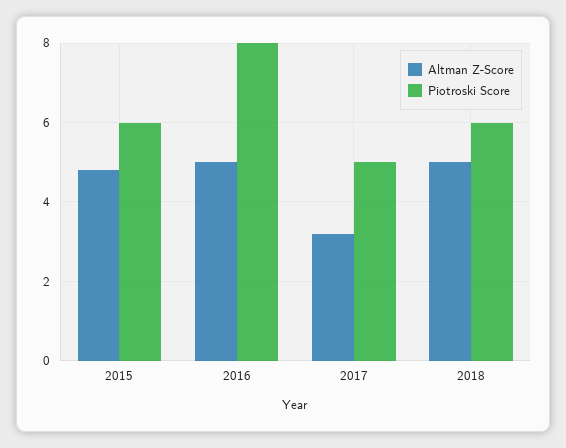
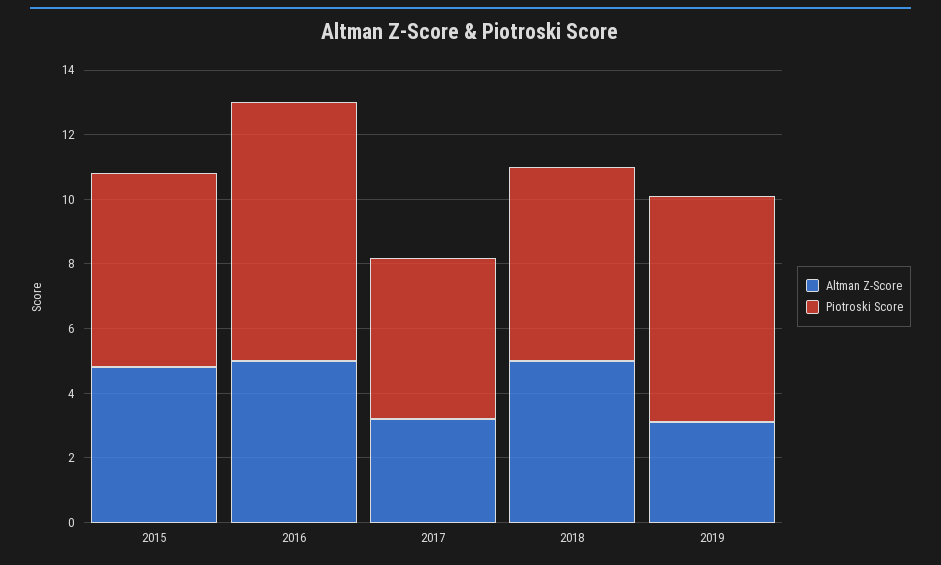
Altman Z-Score, 2019: none -> 3
Piotroski Score, 2019: none -> 7

